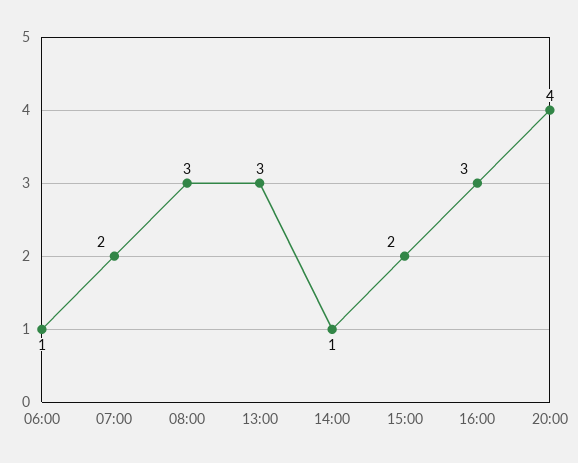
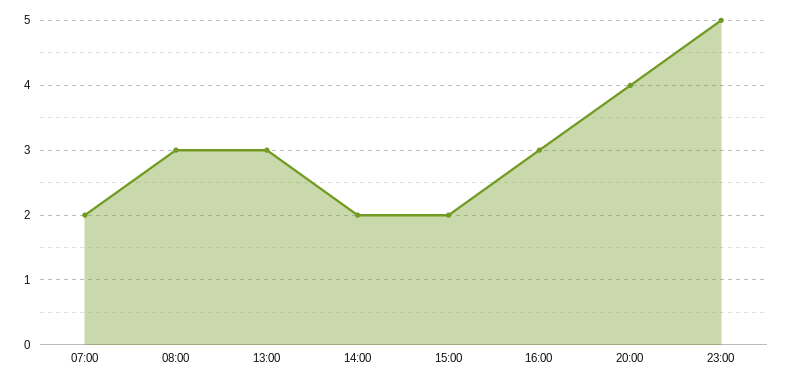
06:00: 1 -> none
14:00: 1 -> 2
23:00: none -> 5

